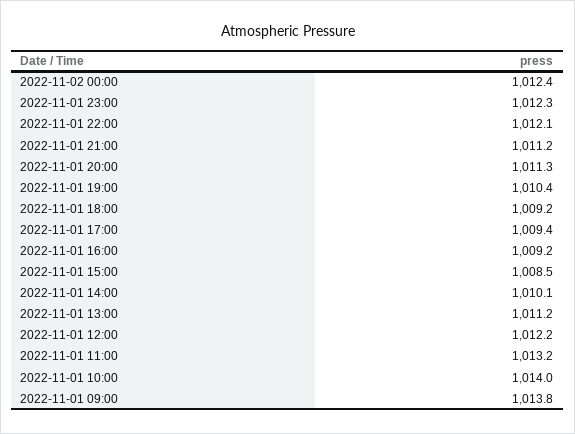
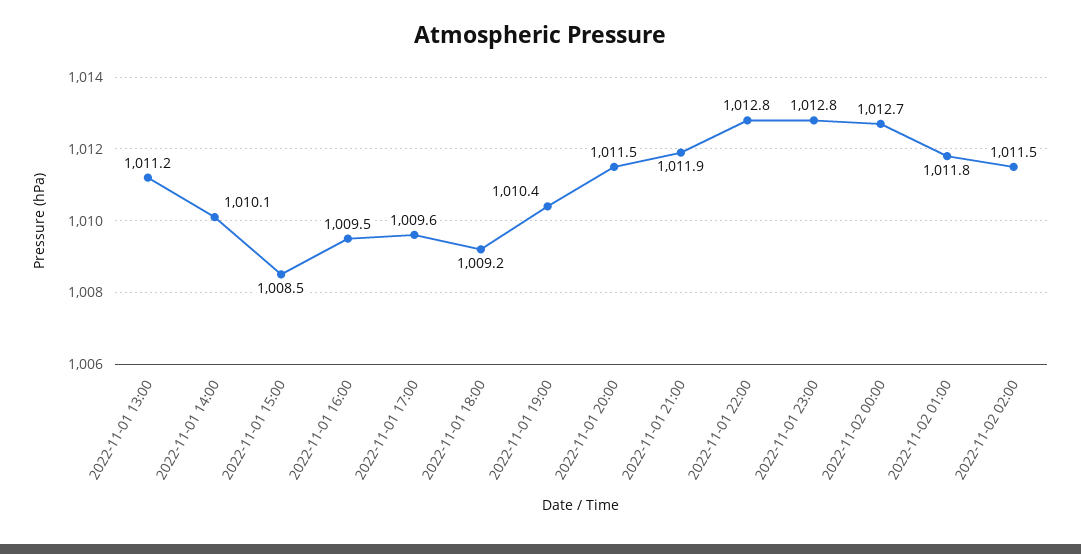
2022-11-02 00:00: 1012.4 -> 1012.7
2022-11-01 23:00: 1012.3 -> 1012.8
2022-11-01 22:00: 1012.1 -> 1012.8
2022-11-01 21:00: 1011.2 -> 1011.9
2022-11-01 20:00: 1011.3 -> 1011.5
2022-11-01 17:00: 1009.4 -> 1009.6
2022-11-01 16:00: 1009.2 -> 1009.5
2022-11-01 12:00: 1012.2 -> none
2022-11-01 11:00: 1013.2 -> none
2022-11-01 10:00: 1014 -> none
2022-11-01 09:00: 1013.8 -> none
2022-11-02 01:00: none -> 1011.8
2022-11-02 02:00: none -> 1011.5

